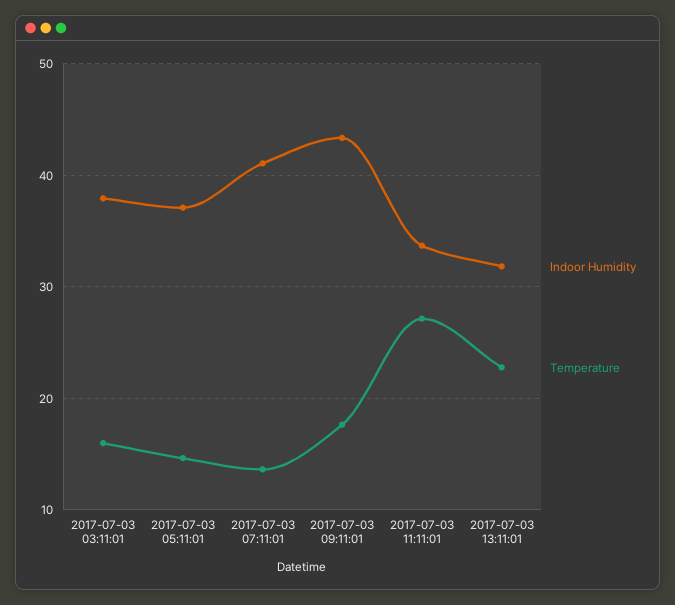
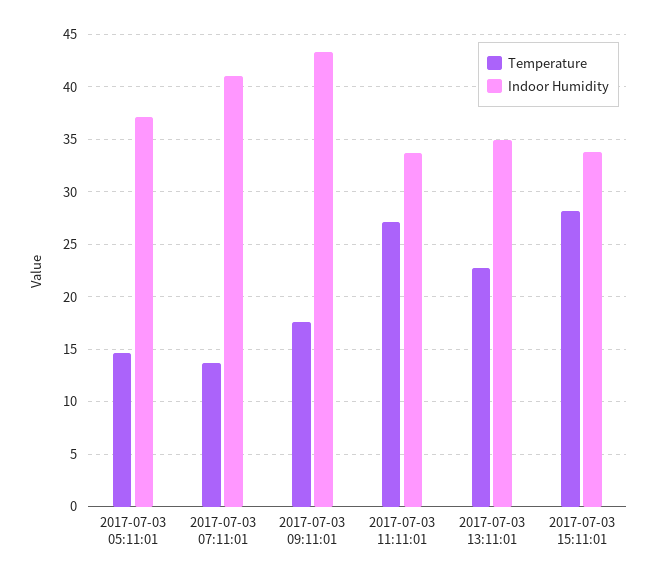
Indoor Humidity, 2017-07-03 03:11:01: 38 -> none
Temperature, 2017-07-03 03:11:01: 16 -> none
Indoor Humidity, 2017-07-03 13:11:01: 32 -> 35
Temperature, 2017-07-03 15:11:01: none -> 28
Indoor Humidity, 2017-07-03 15:11:01: none -> 34

